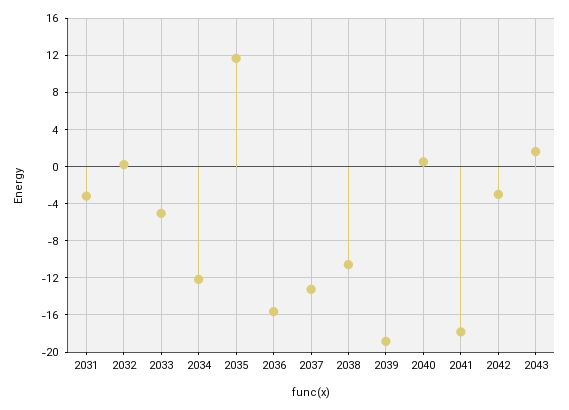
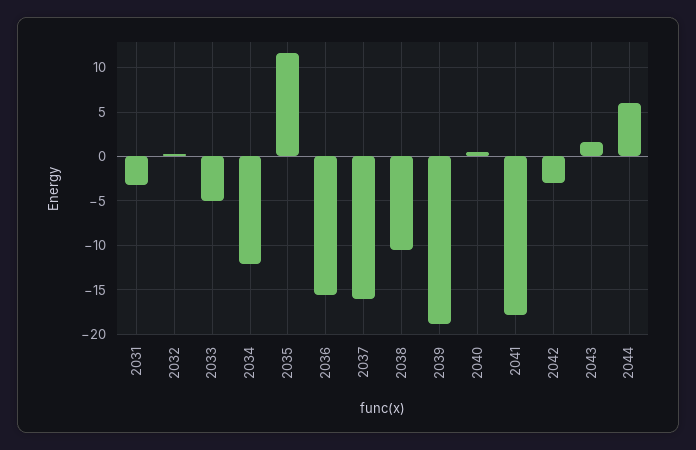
2037: -13 -> -16
2044: none -> 6

